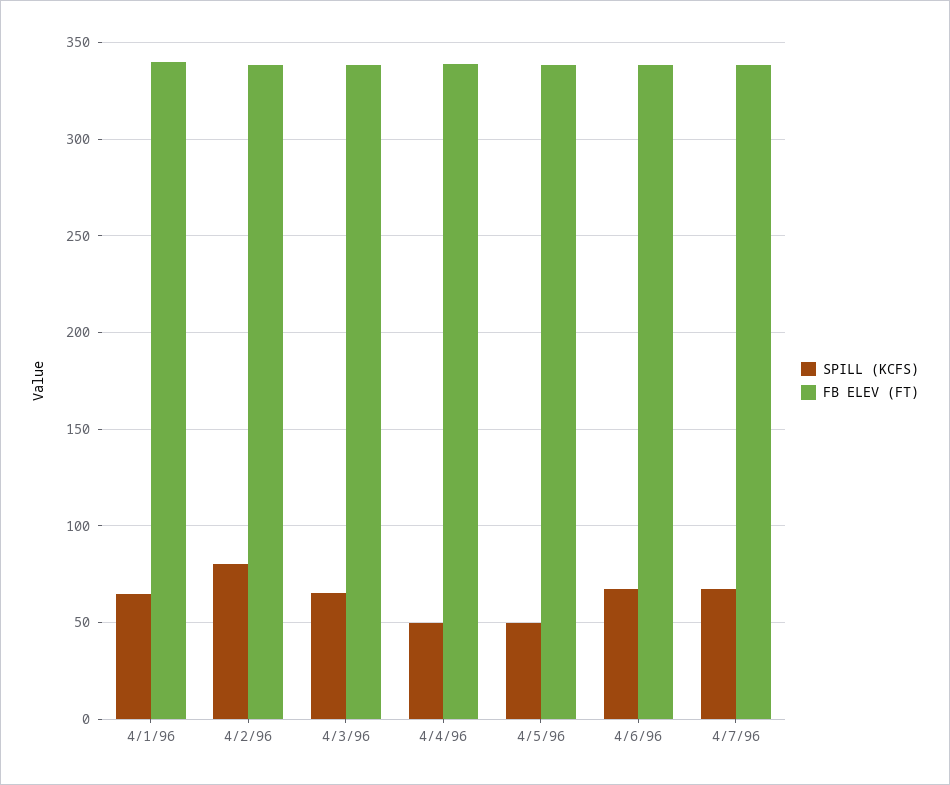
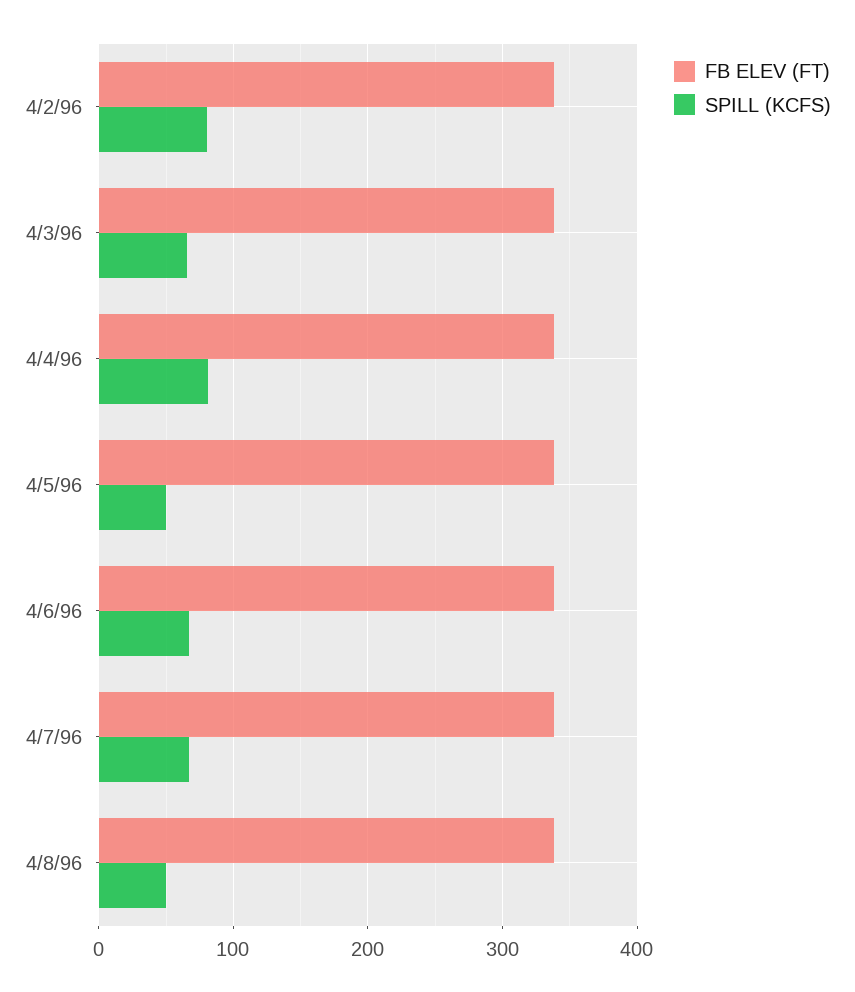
SPILL (KCFS), 4/1/96: 65 -> none
FB ELEV (FT), 4/1/96: 340 -> none
SPILL (KCFS), 4/4/96: 50 -> 80
FB ELEV (FT), 4/8/96: none -> 340
SPILL (KCFS), 4/8/96: none -> 50

